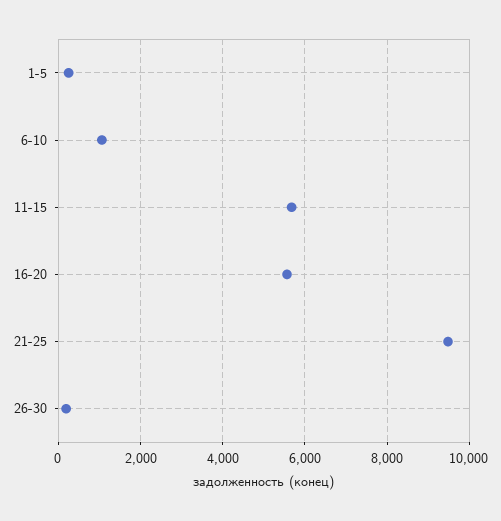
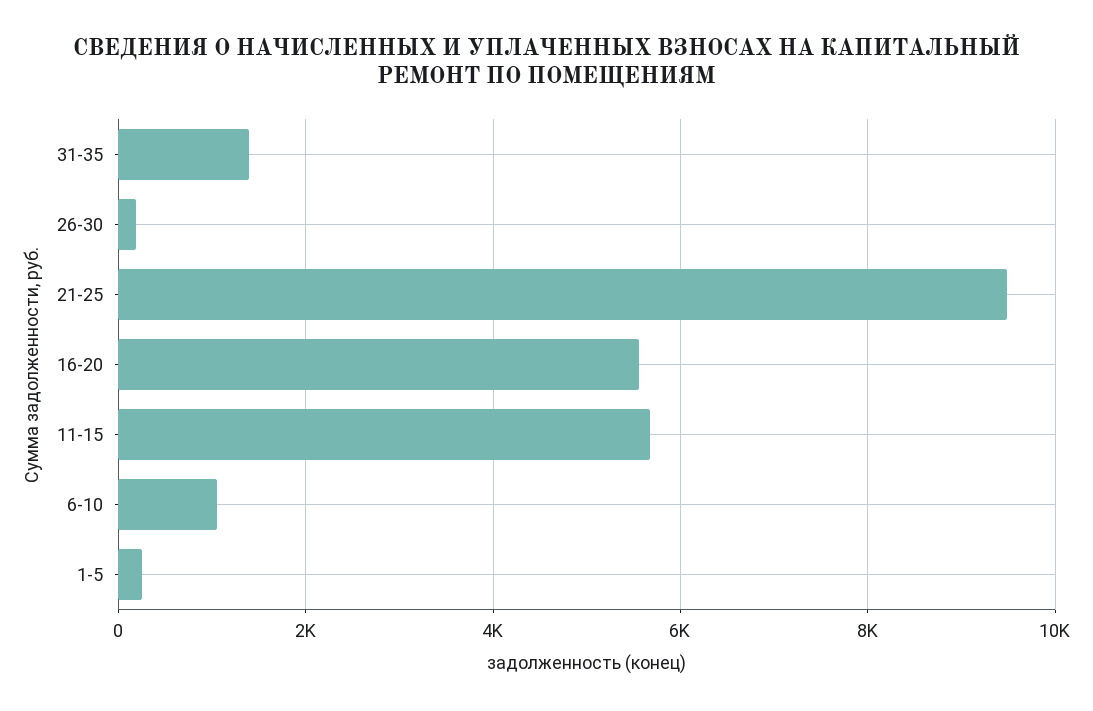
31-35: none -> 1400

